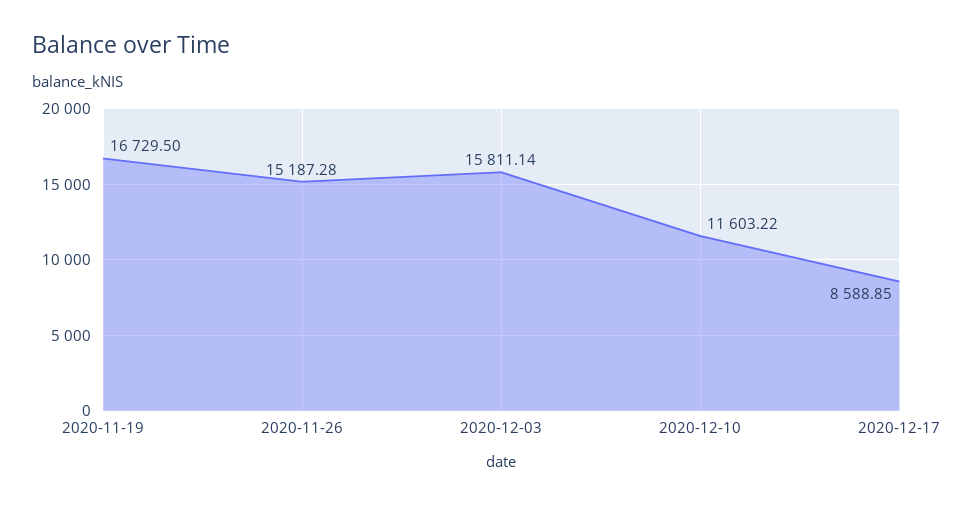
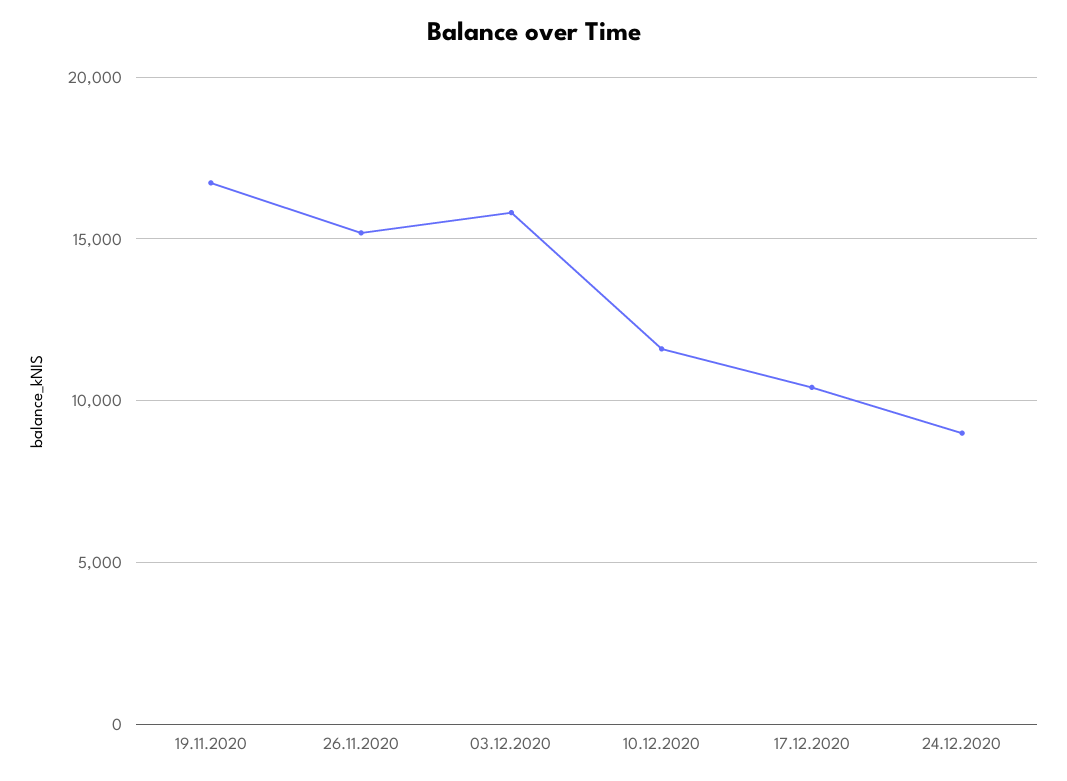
2020-12-17: 8588.85 -> 10500
24.12.2020: none -> 9000

